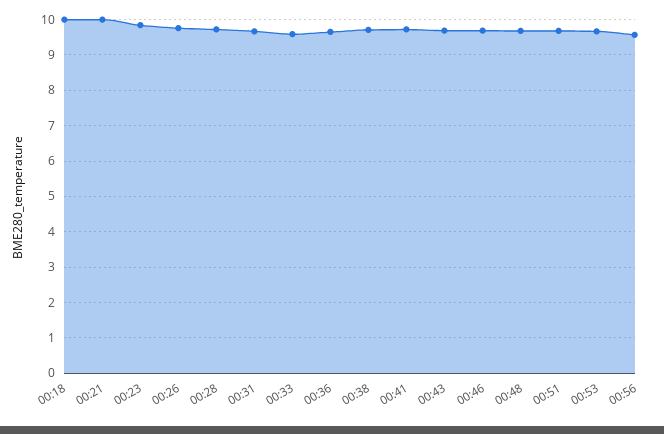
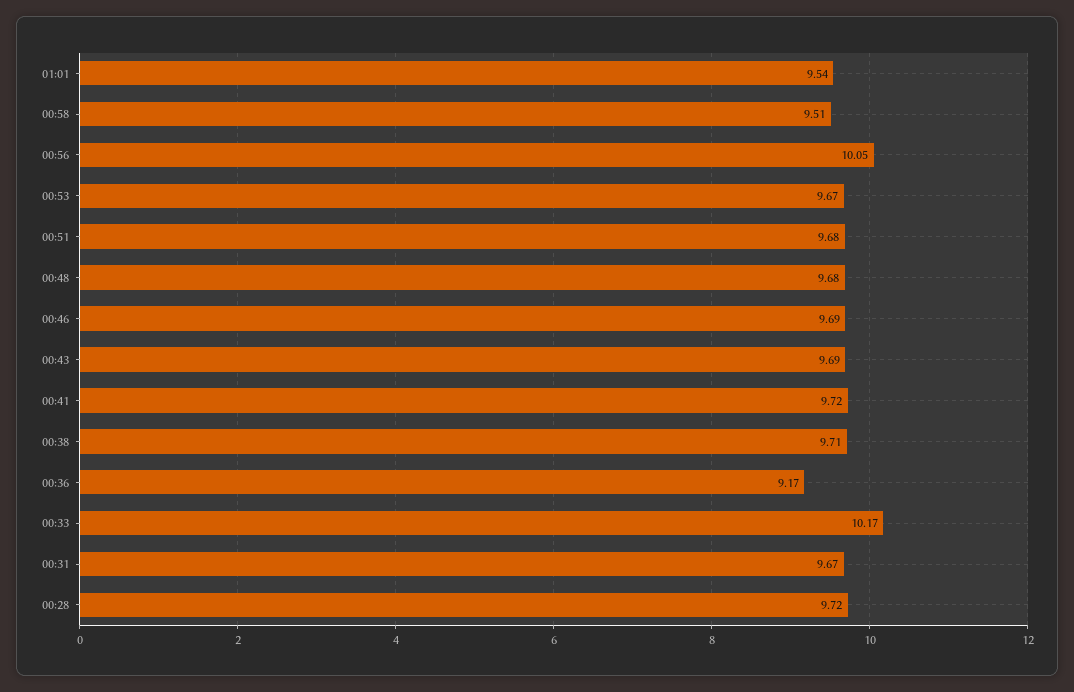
00:18: 10 -> none
00:21: 10 -> none
00:23: 9.8 -> none
00:26: 9.8 -> none
00:33: 9.6 -> 10.17
00:36: 9.6 -> 9.17
00:56: 9.6 -> 10.05
01:01: none -> 9.54
00:58: none -> 9.51

